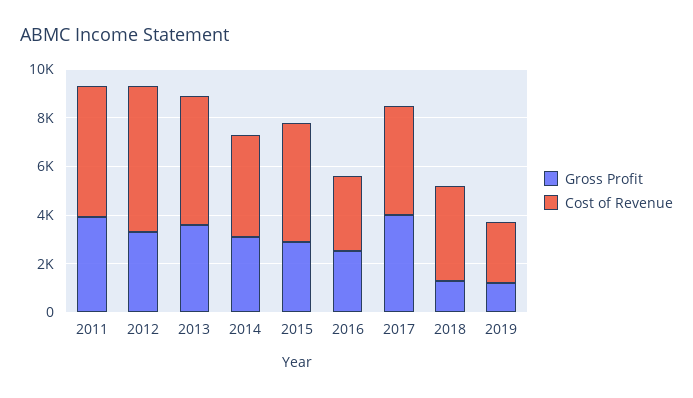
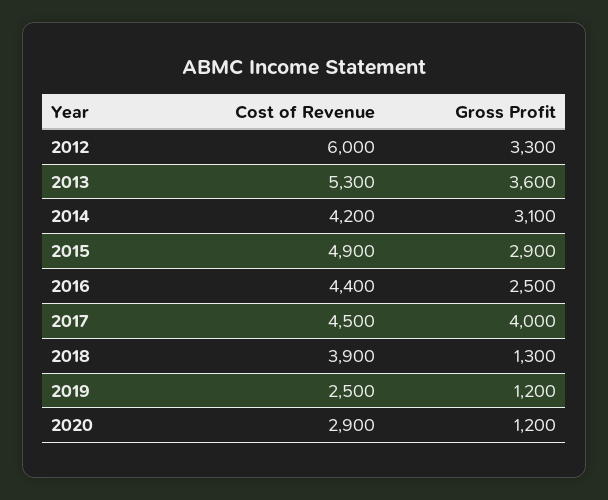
Gross Profit, 2011: 4000 -> none
Cost of Revenue, 2011: 5500 -> none
Cost of Revenue, 2016: 3000 -> 4400
Cost of Revenue, 2020: none -> 2900
Gross Profit, 2020: none -> 1200

